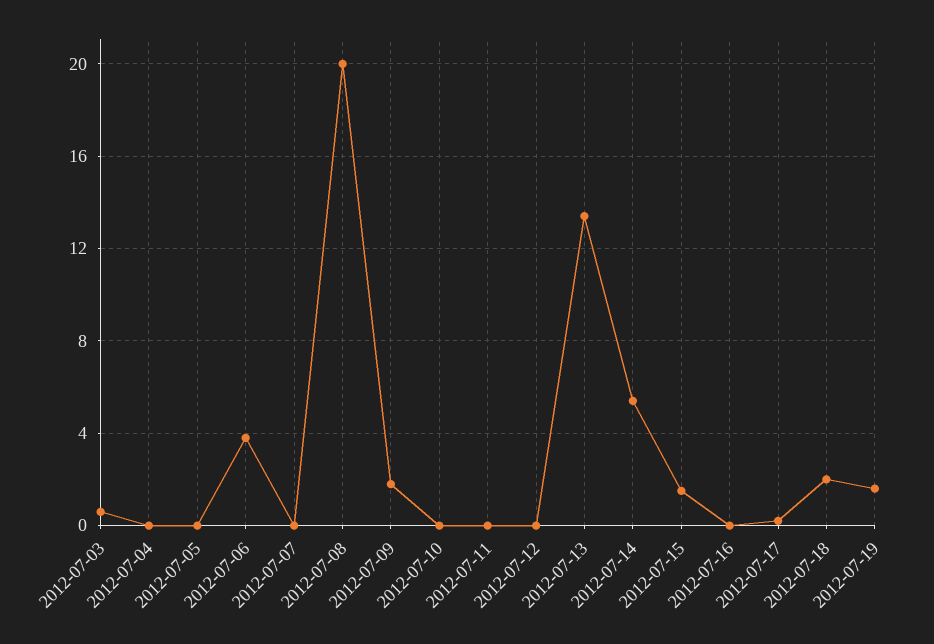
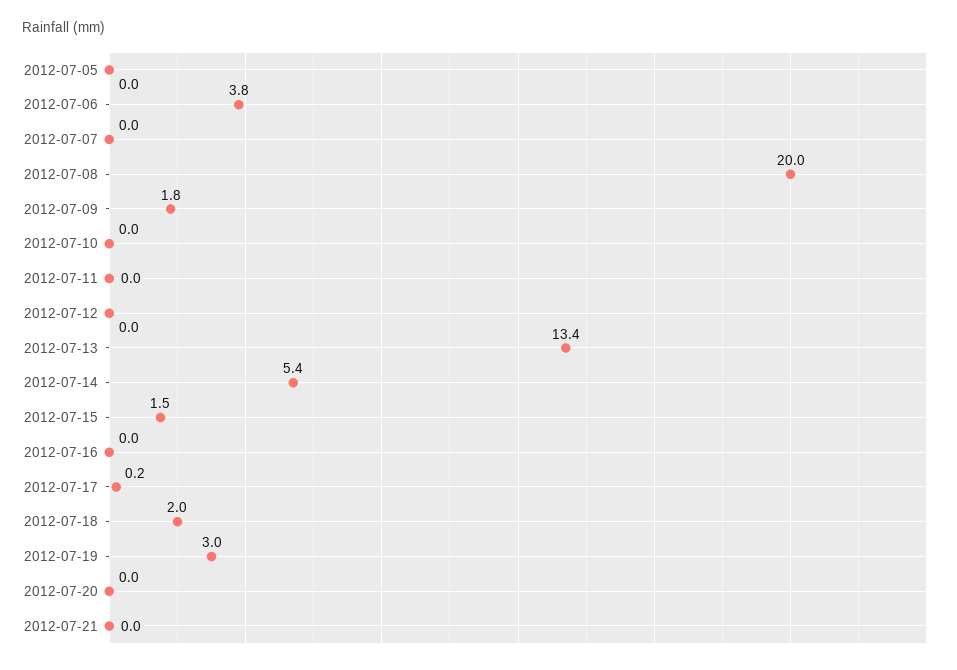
2012-07-03: 0.5 -> none
2012-07-04: 0 -> none
2012-07-19: 1.5 -> 3
2012-07-20: none -> 0
2012-07-21: none -> 0

